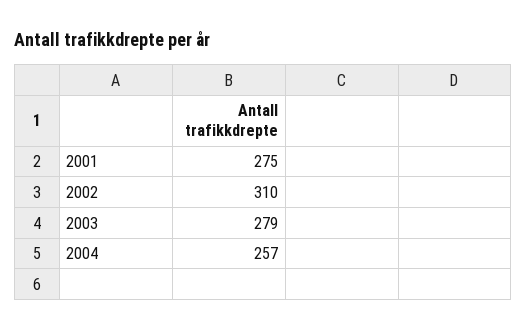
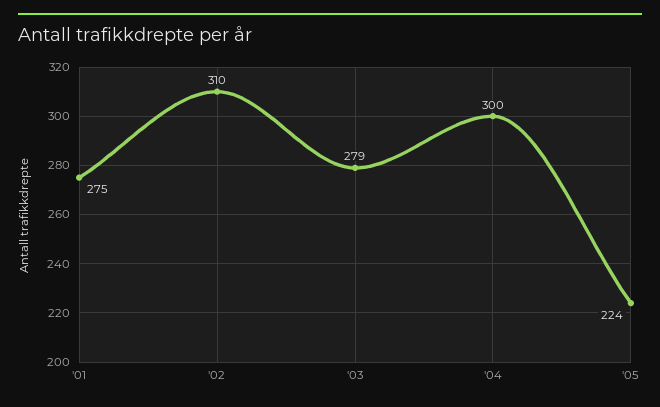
2004: 257 -> 300
'05: none -> 224

